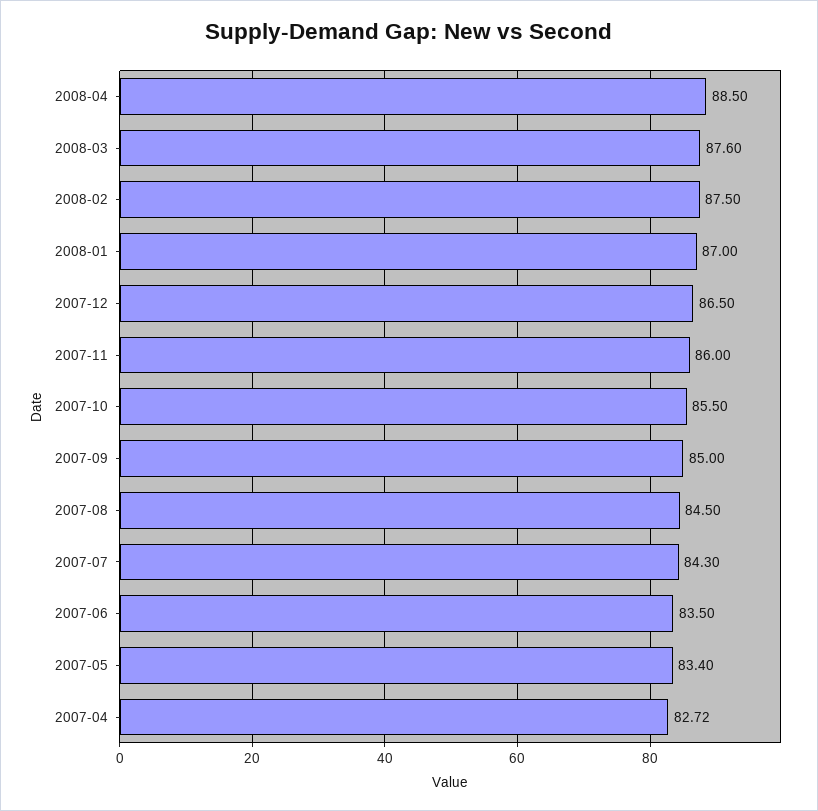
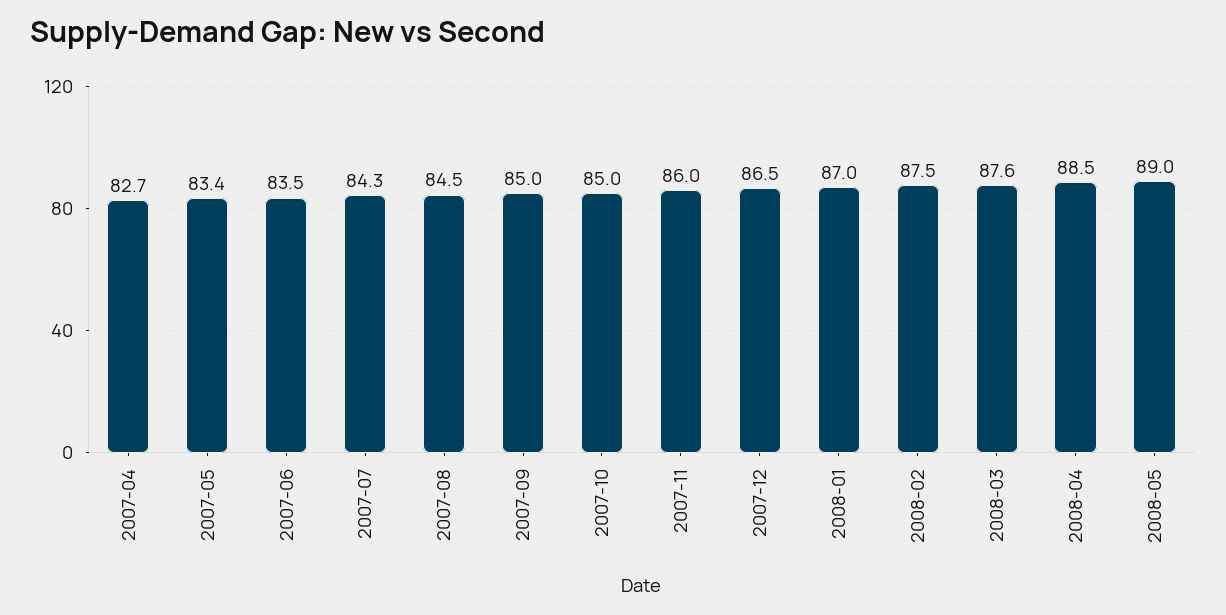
2007-10: 85.5 -> 85
2008-05: none -> 89

